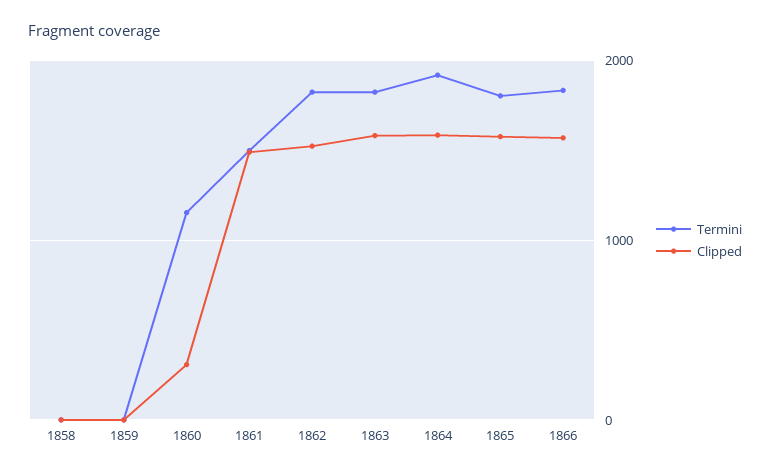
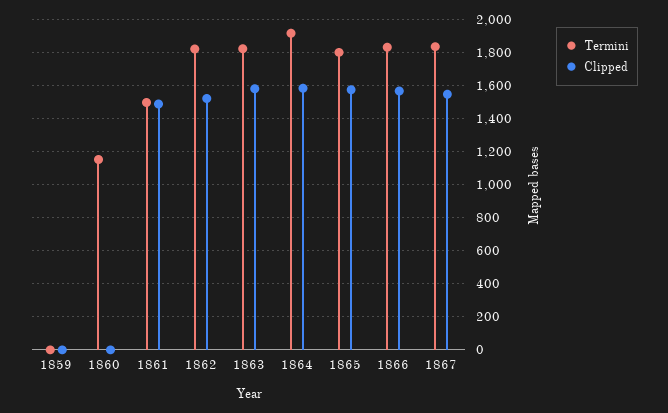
Termini, 1858: 0 -> none
Clipped, 1858: 0 -> none
Clipped, 1860: 300 -> 0
Termini, 1867: none -> 1850
Clipped, 1867: none -> 1550

